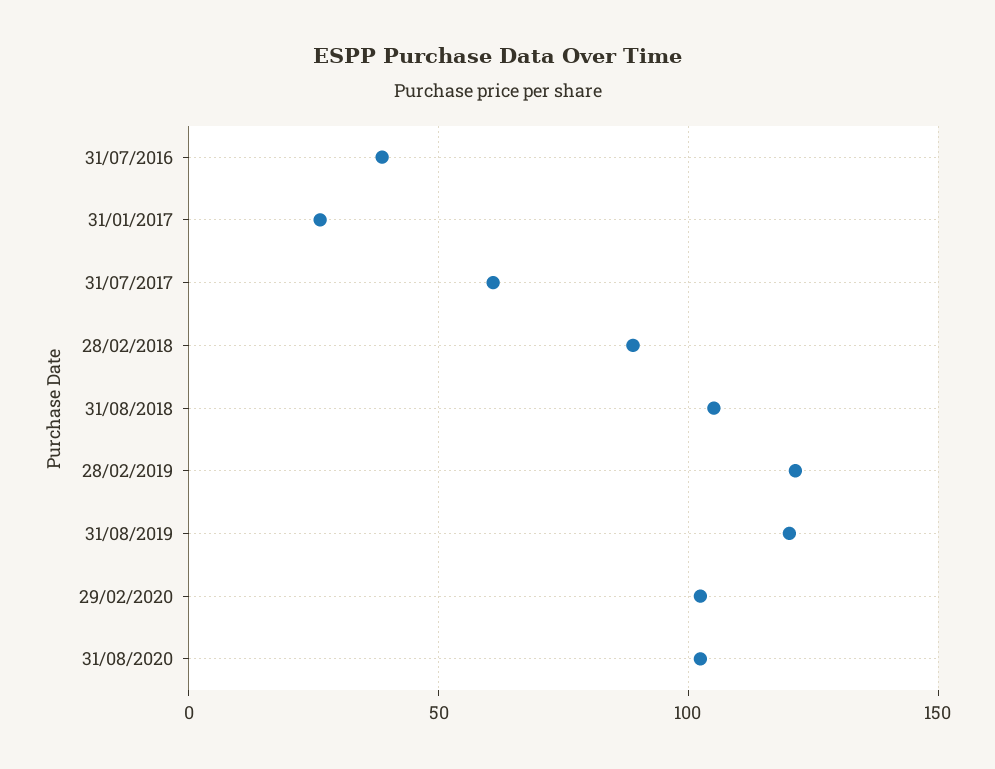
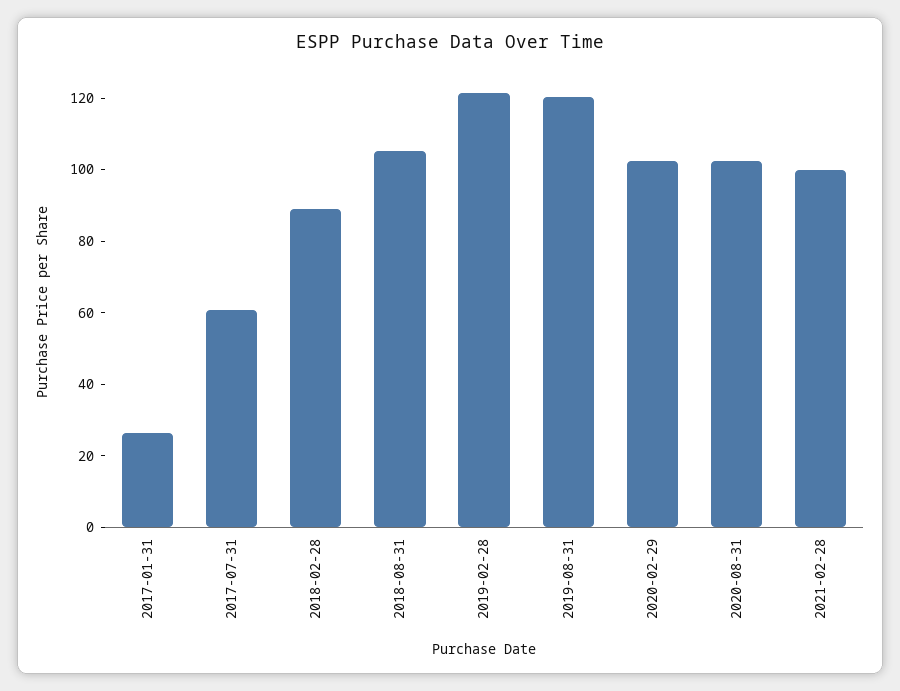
31/07/2016: 40 -> none
2021-02-28: none -> 100

